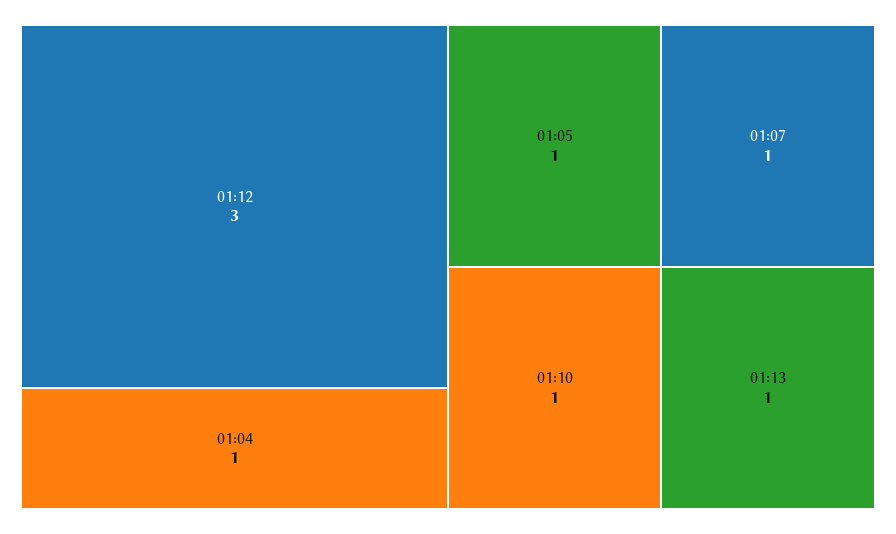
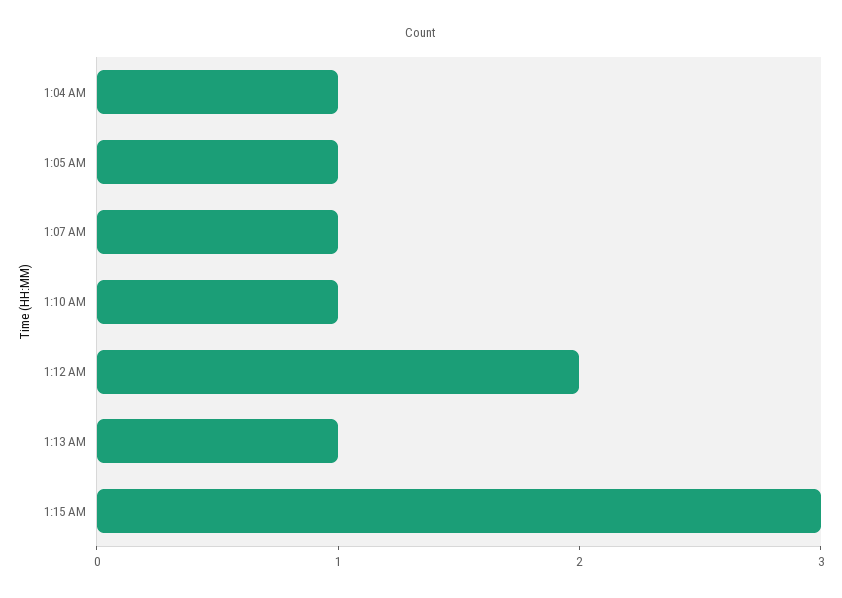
01:12: 3 -> 2
1:15 AM: none -> 3

